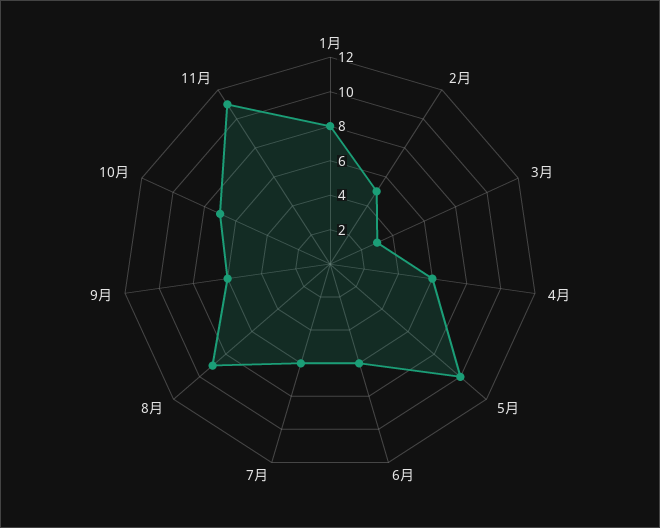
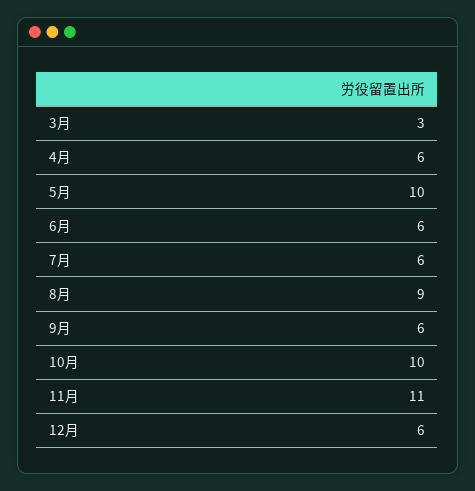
1月: 8 -> none
2月: 5 -> none
10月: 7 -> 10
12月: none -> 6

